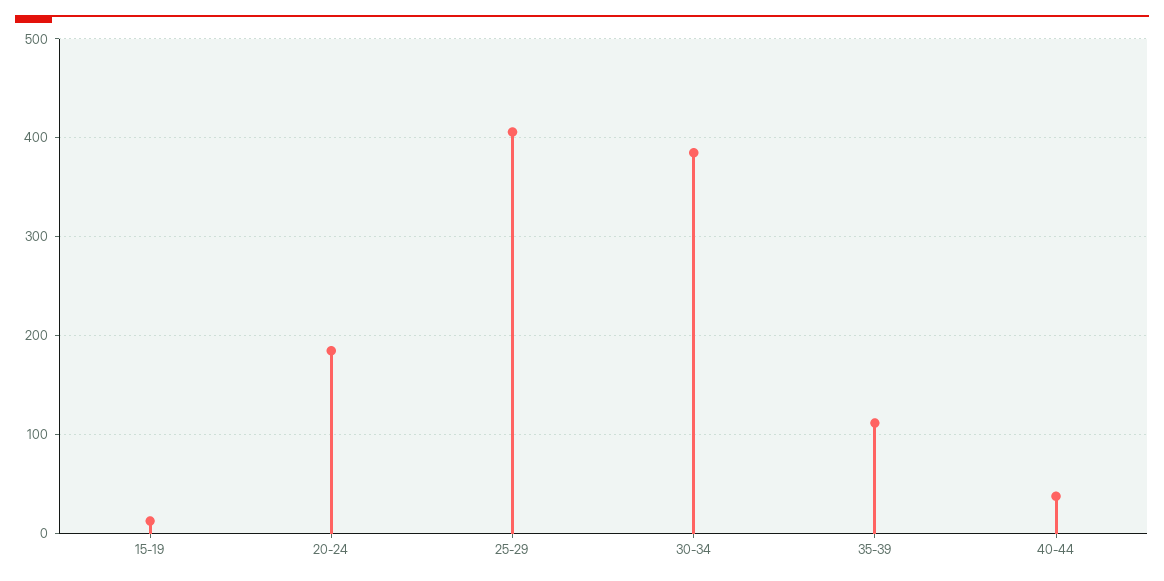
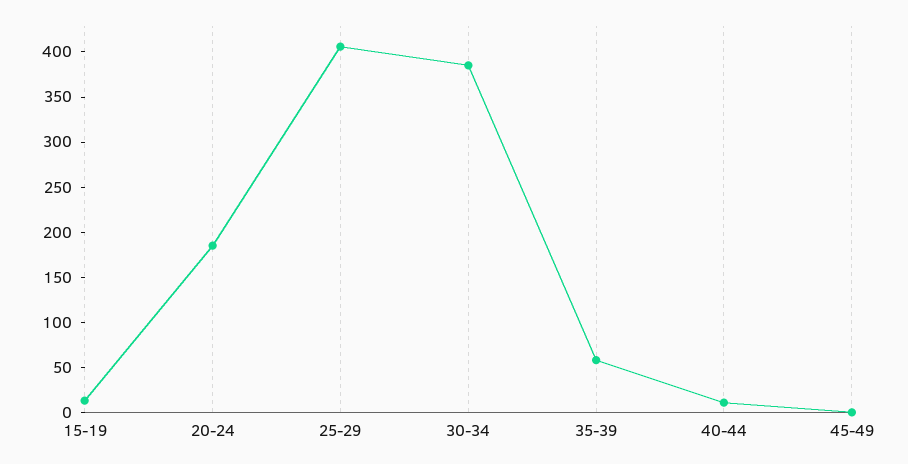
35-39: 110 -> 60
40-44: 40 -> 10
45-49: none -> 0

